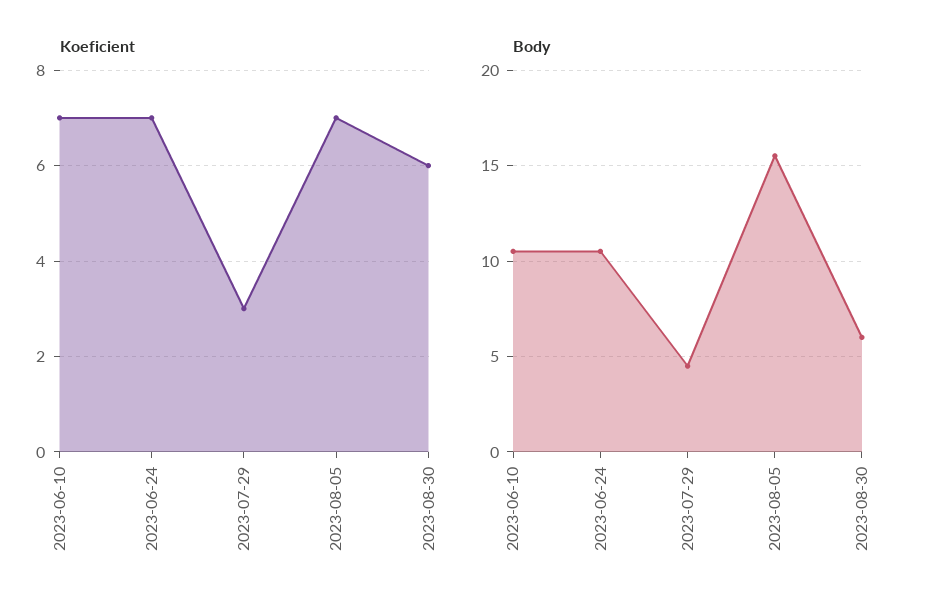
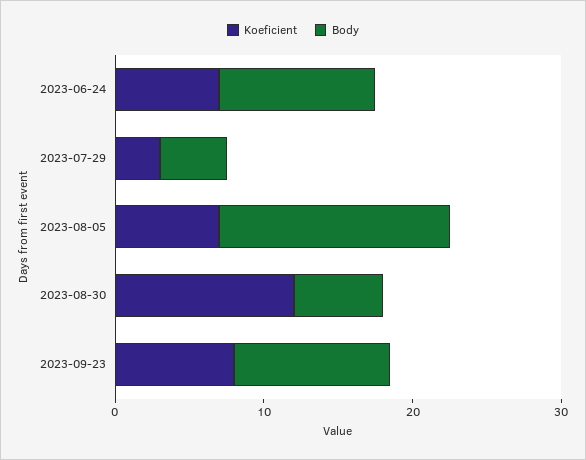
Koeficient, 2023-06-10: 7 -> none
Koeficient, 2023-08-30: 6 -> 12
Body, 2023-06-10: 10.5 -> none
Koeficient, 2023-09-23: none -> 8
Body, 2023-09-23: none -> 10

